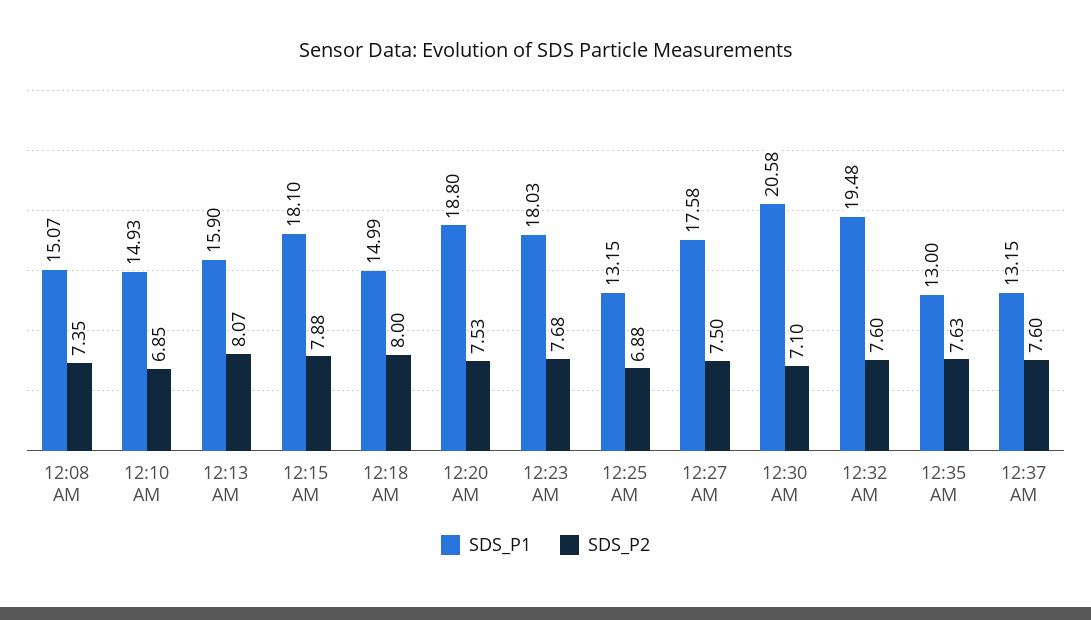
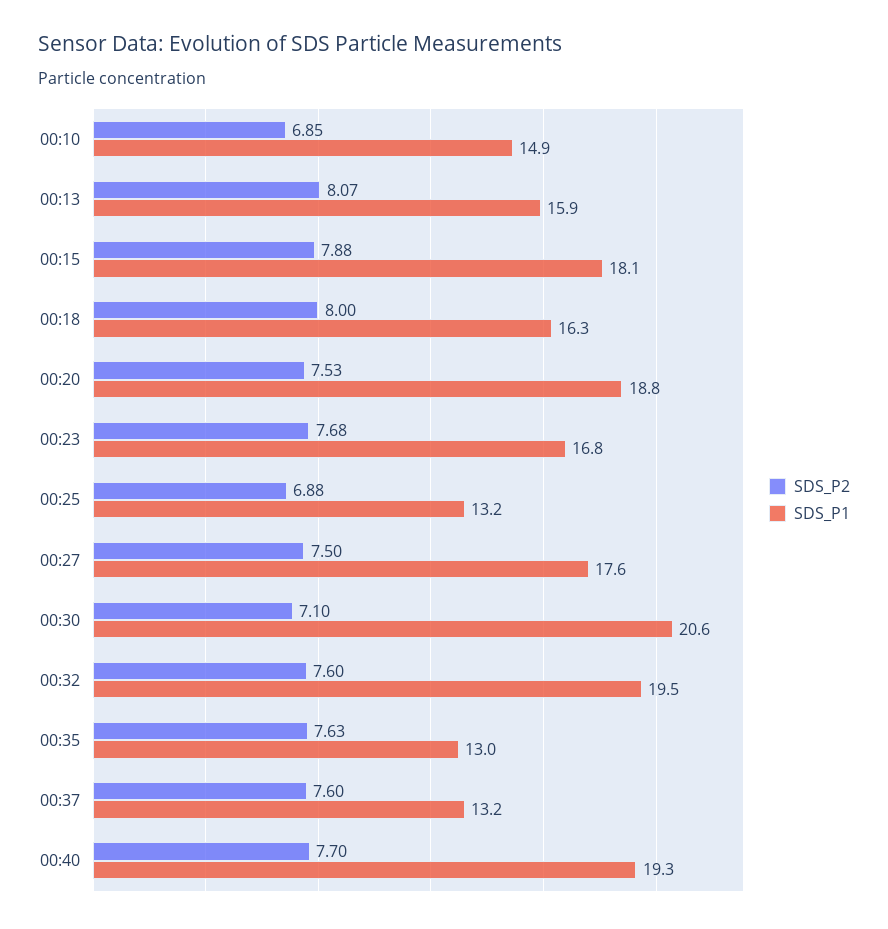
SDS_P1, 12:08 AM: 15.07 -> none
SDS_P2, 12:08 AM: 7.35 -> none
SDS_P1, 12:18 AM: 14.99 -> 16.3
SDS_P1, 12:23 AM: 18.03 -> 16.8
SDS_P2, 00:40: none -> 7.7
SDS_P1, 00:40: none -> 19.3

